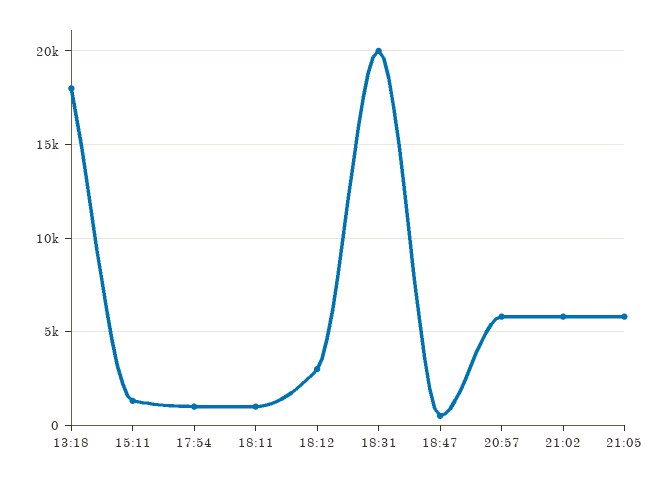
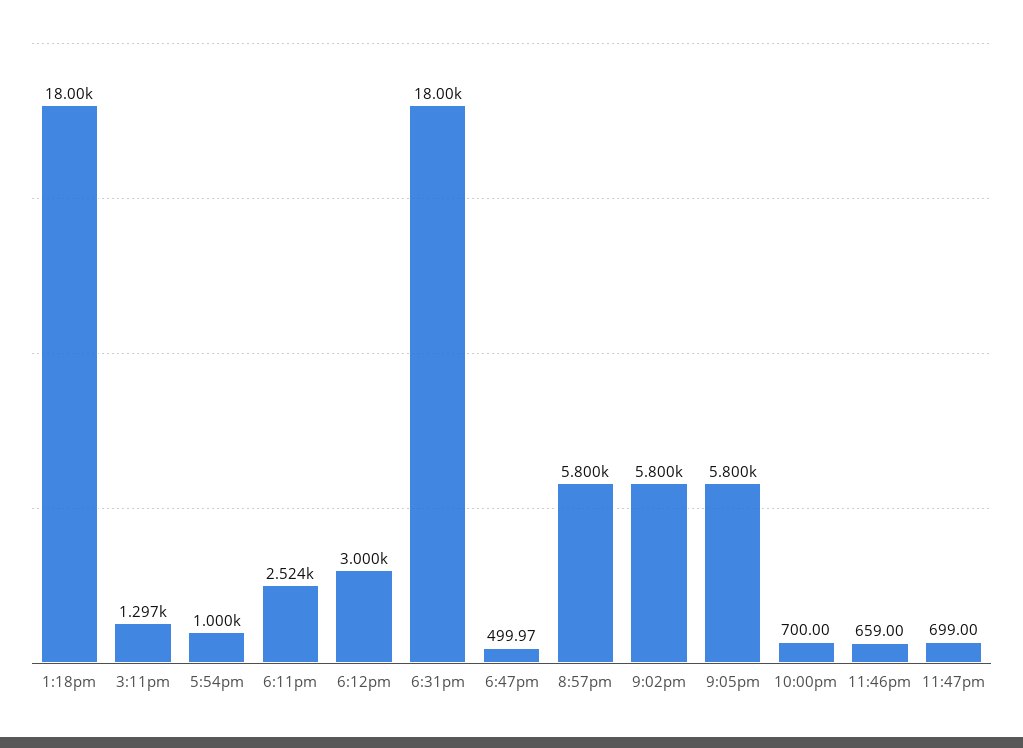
18:11: 1000 -> 2524
18:31: 20000 -> 18000
10:00pm: none -> 700
11:46pm: none -> 659
11:47pm: none -> 699

